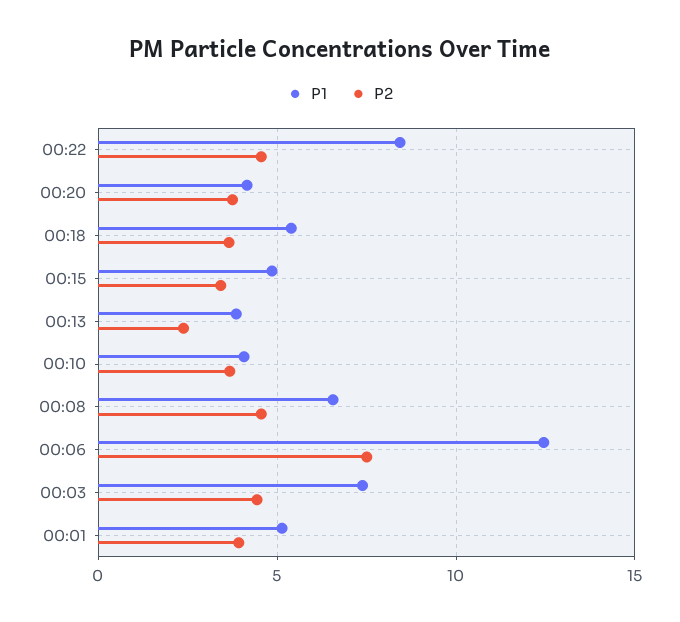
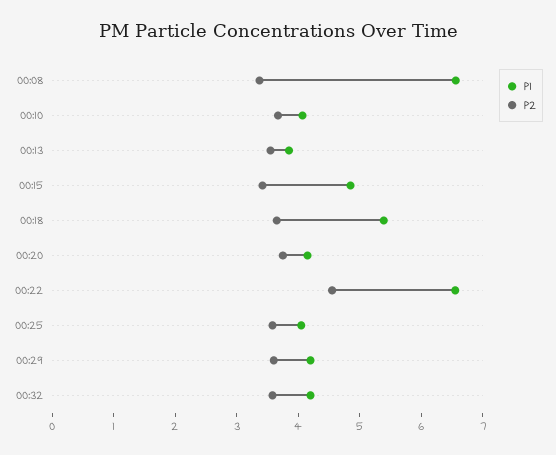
P1, 00:22: 8.5 -> 6.6
P2, 00:13: 2.5 -> 3.6
P2, 00:08: 4.5 -> 3.4
P1, 00:06: 12.5 -> none
P2, 00:06: 7.5 -> none
P1, 00:03: 7.5 -> none
P2, 00:03: 4.5 -> none
P1, 00:01: 5 -> none
P2, 00:01: 4 -> none
P1, 00:25: none -> 4
P2, 00:25: none -> 3.6
P1, 00:29: none -> 4.2
P2, 00:29: none -> 3.6
P1, 00:32: none -> 4.2
P2, 00:32: none -> 3.6

